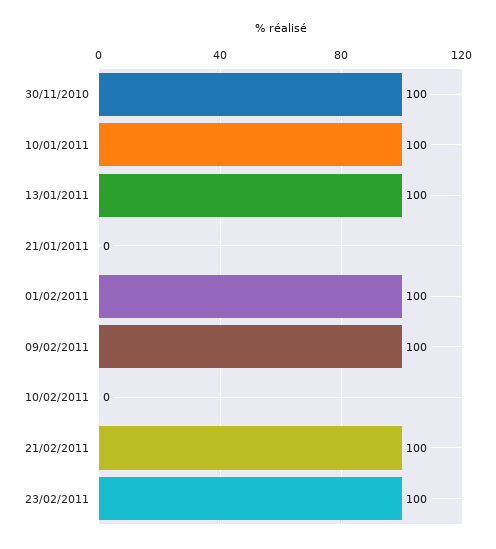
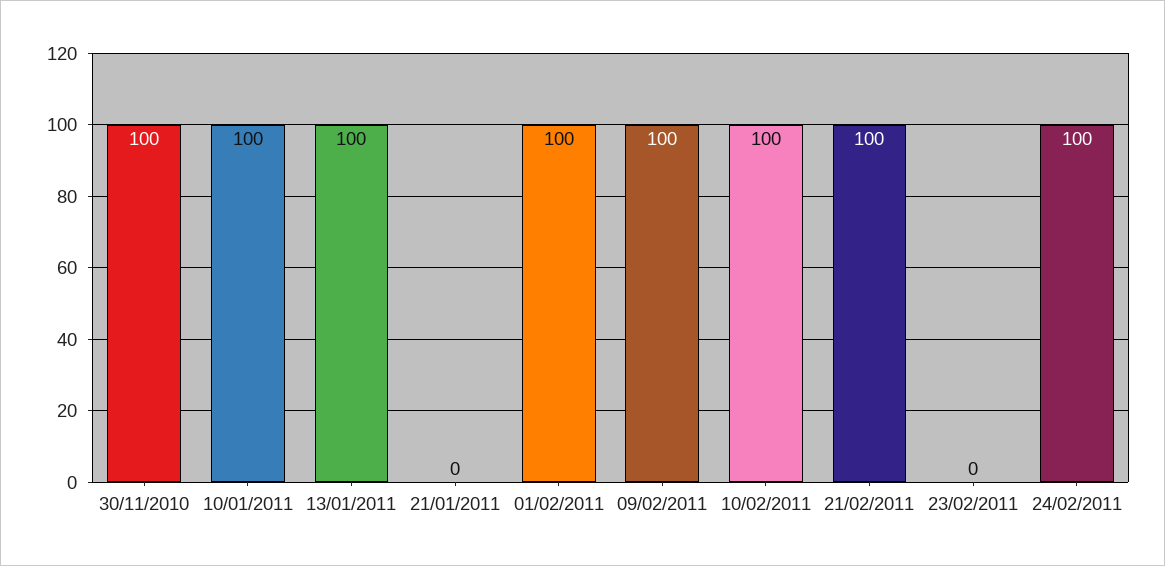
10/02/2011: 0 -> 100
23/02/2011: 100 -> 0
24/02/2011: none -> 100

